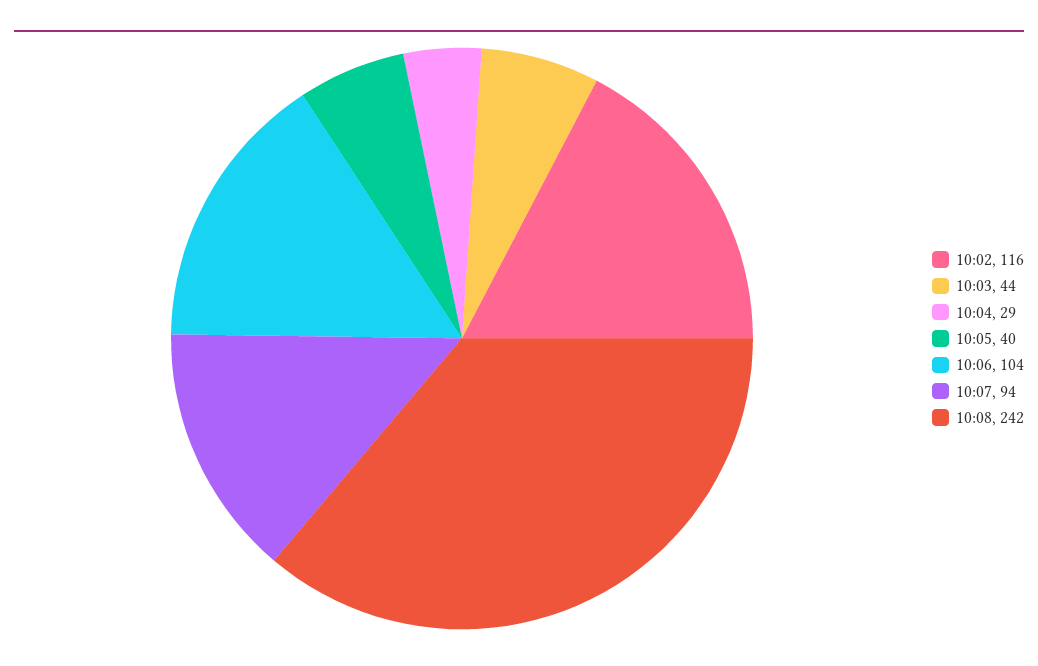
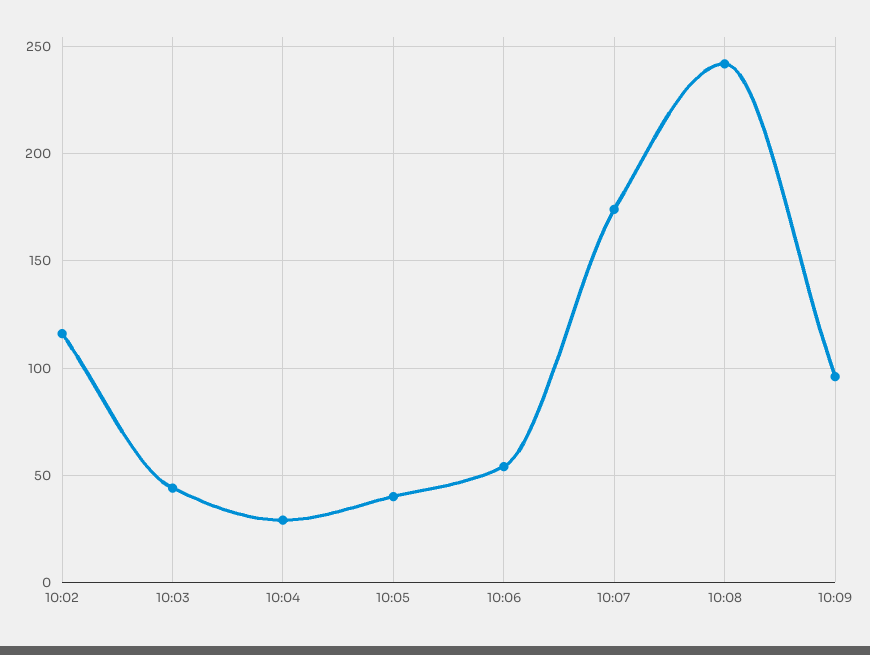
10:06: 104 -> 55
10:07: 94 -> 175
10:09: none -> 95

